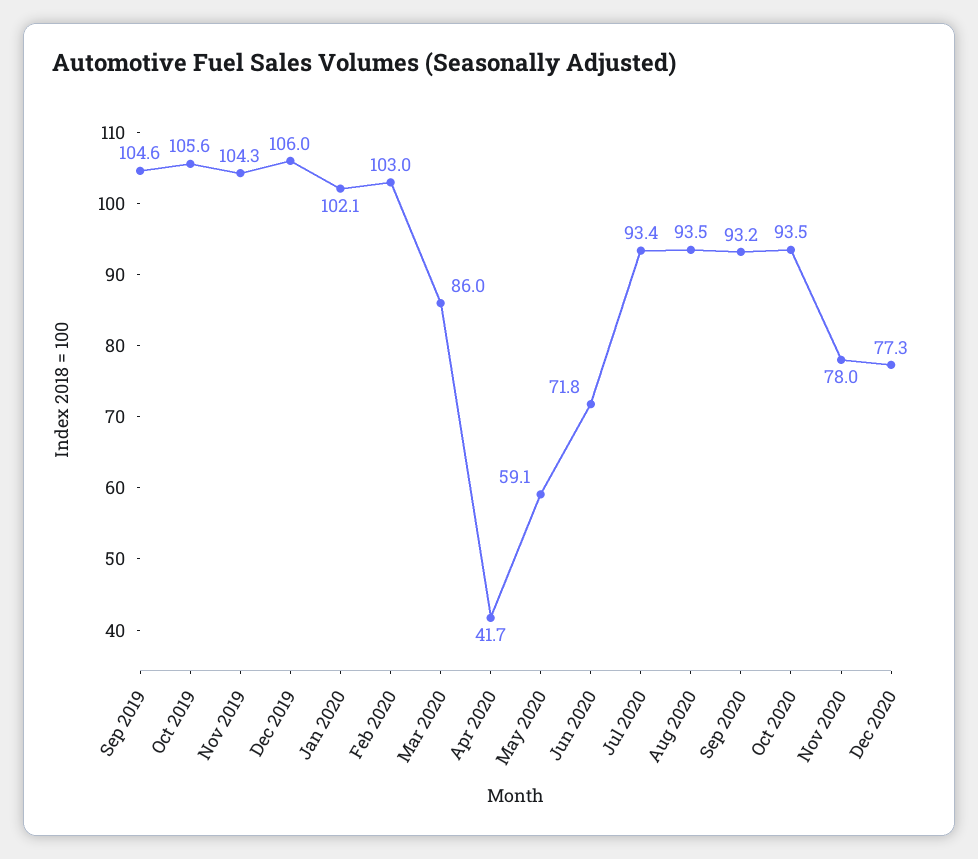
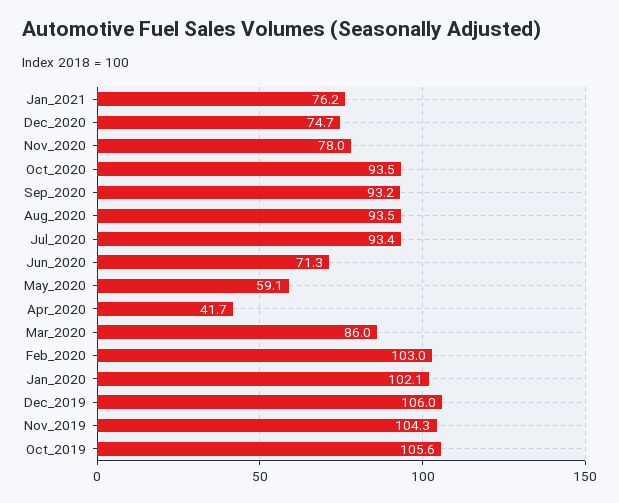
Sep 2019: 104.6 -> none
Jun 2020: 71.8 -> 71.3
Dec 2020: 77.3 -> 74.7
Jan_2021: none -> 76.2

